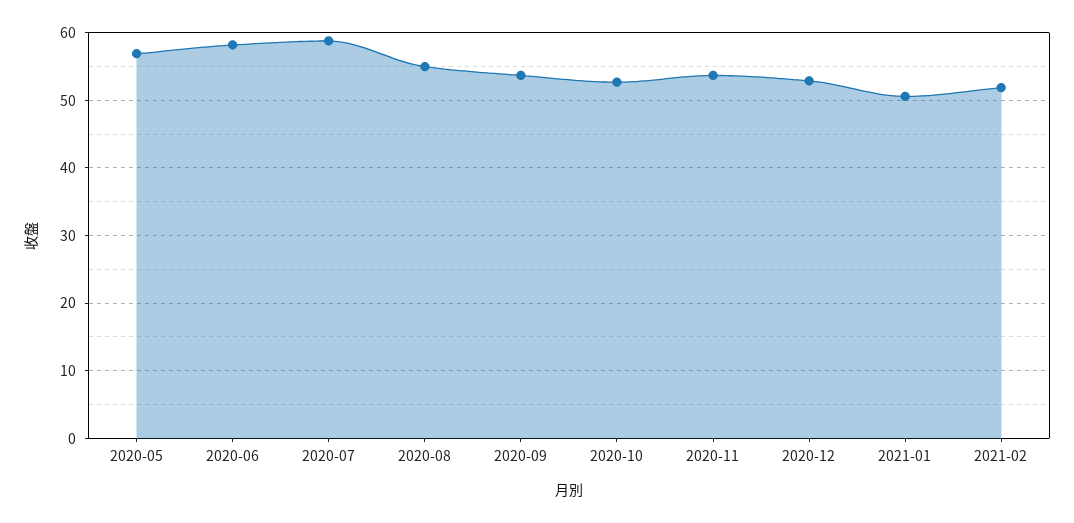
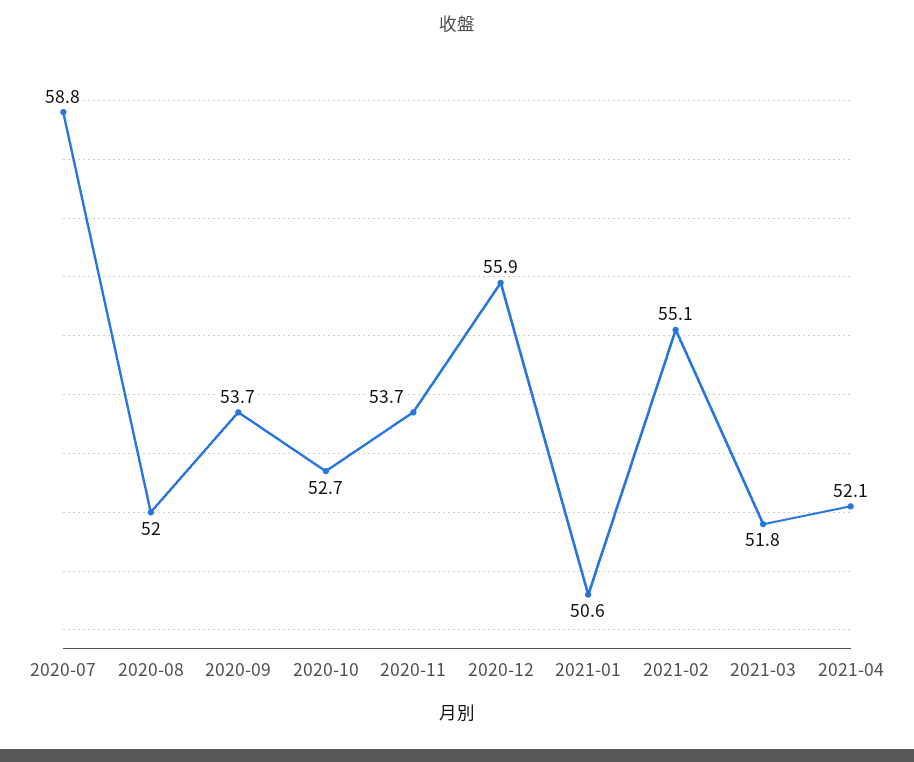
2020-05: 57 -> none
2020-06: 58 -> none
2020-08: 55 -> 52
2020-12: 53 -> 55.9
2021-02: 52 -> 55.1
2021-03: none -> 51.8
2021-04: none -> 52.1

